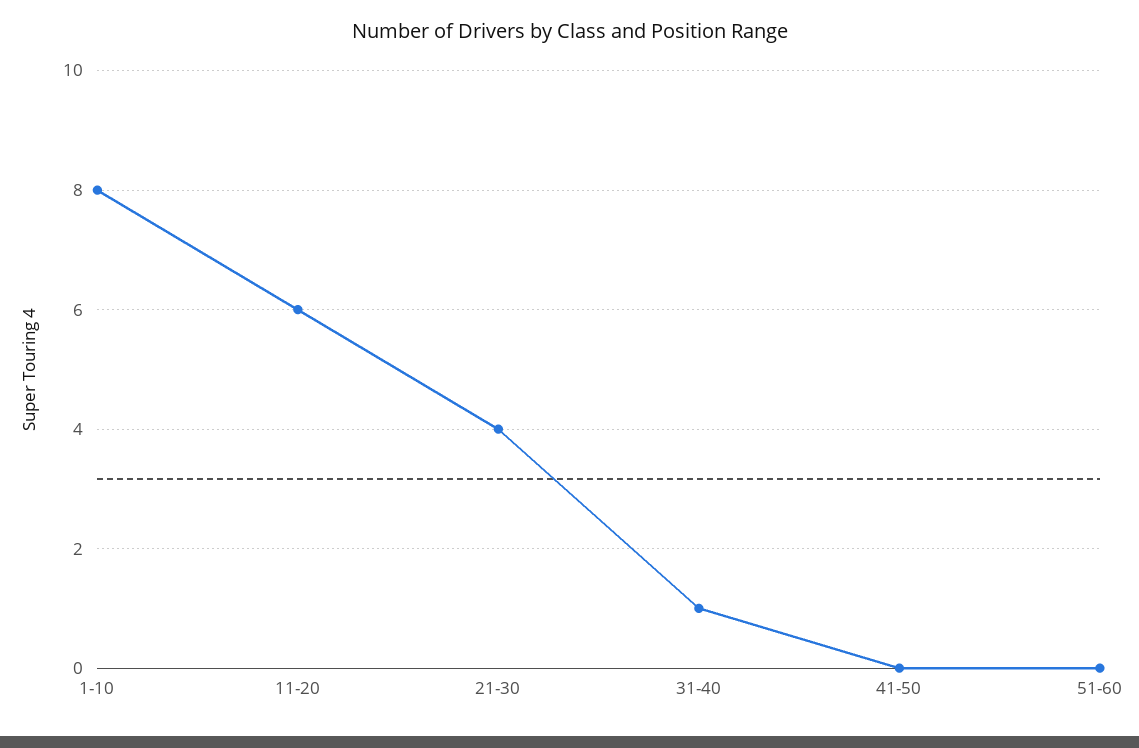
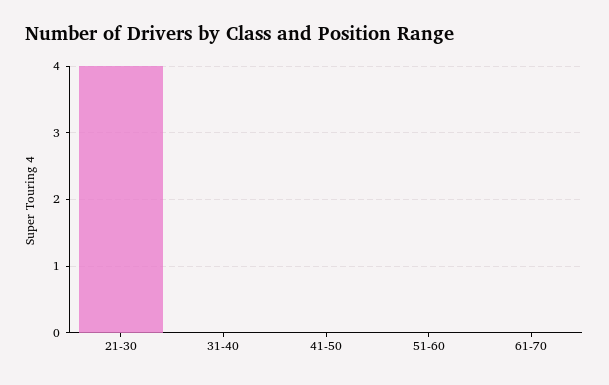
1-10: 8 -> none
11-20: 6 -> none
31-40: 1 -> 0
61-70: none -> 0

